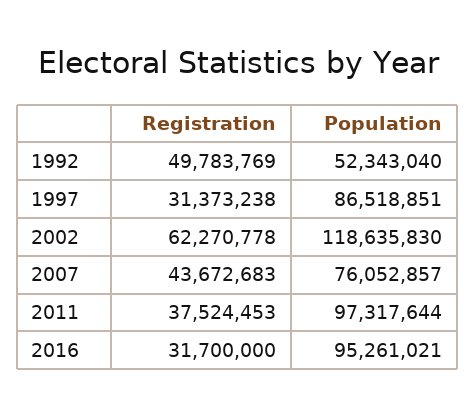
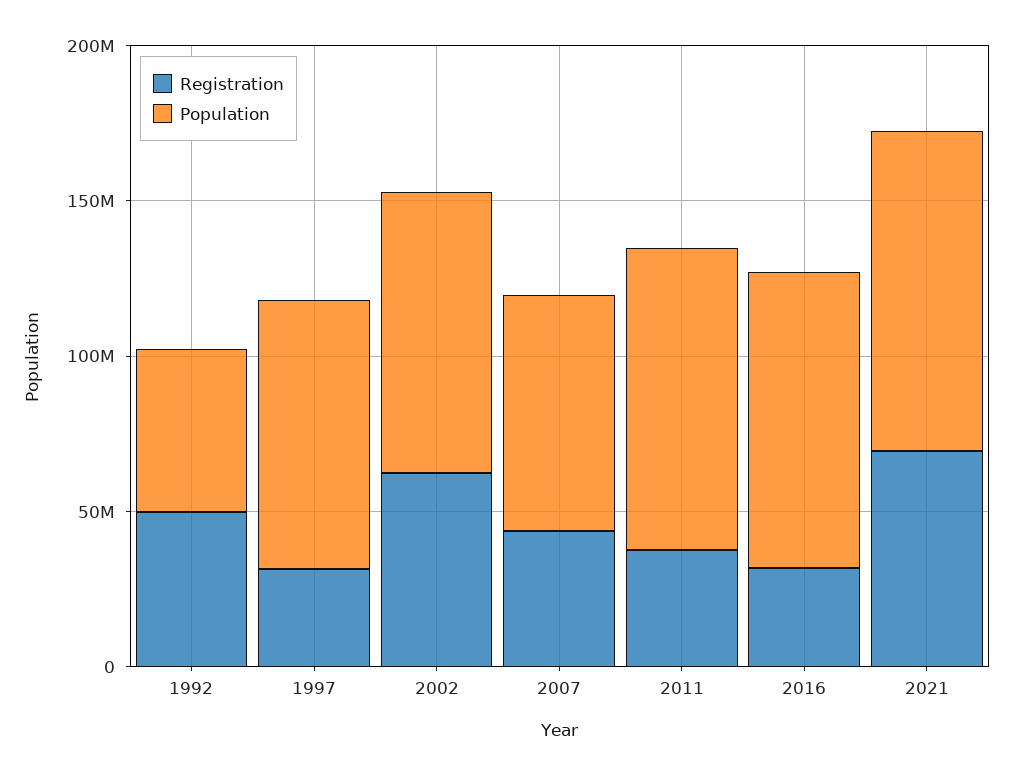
Population, 2002: 118635830 -> 90000000
Registration, 2021: none -> 70000000
Population, 2021: none -> 100000000

